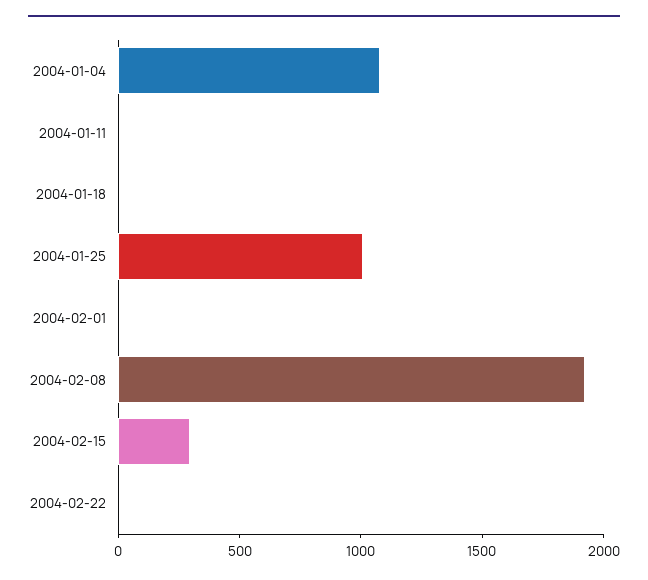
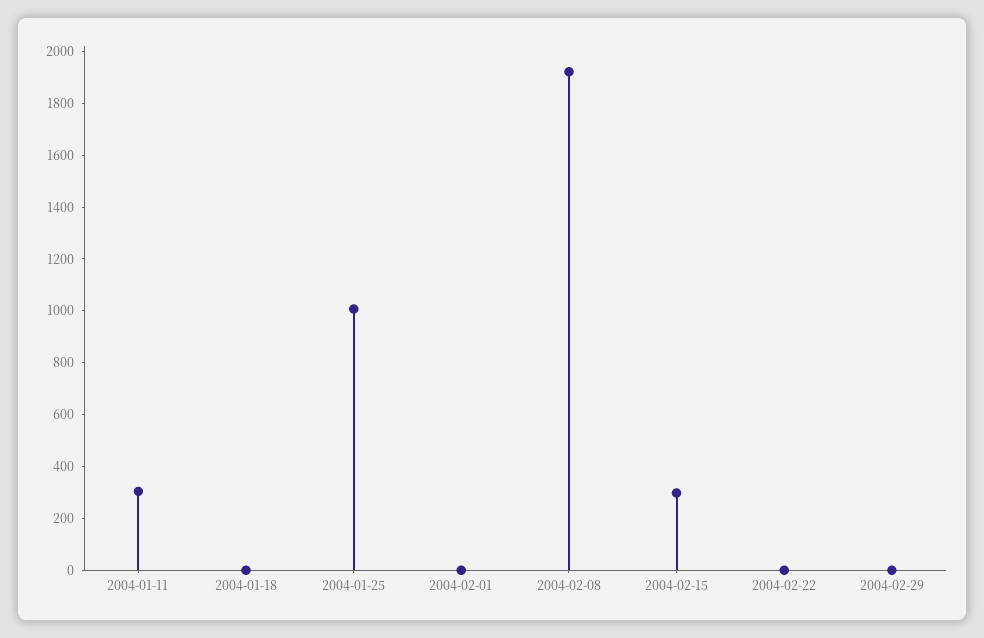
2004-01-04: 1100 -> none
2004-01-11: 0 -> 300
2004-02-29: none -> 0

